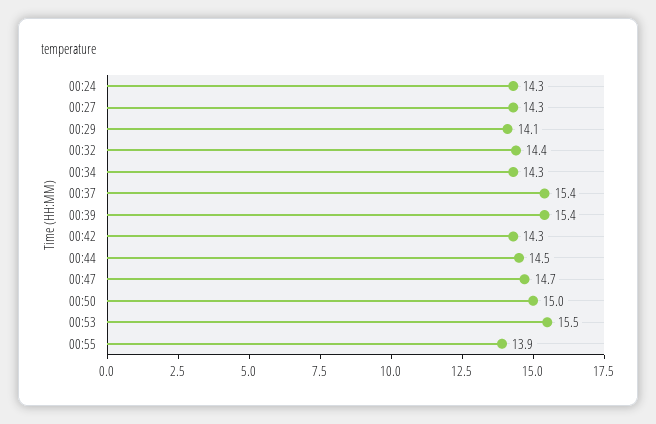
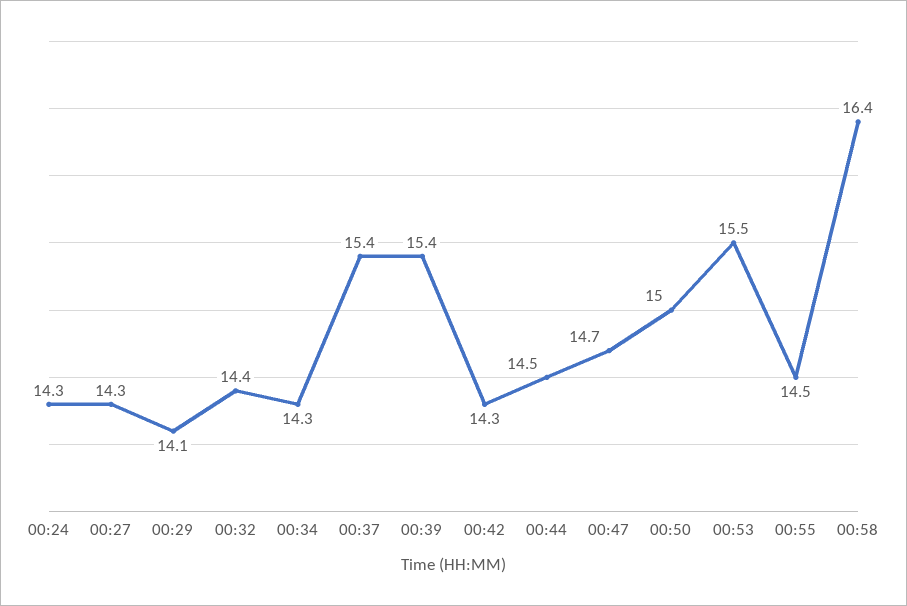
00:55: 13.9 -> 14.5
00:58: none -> 16.4

